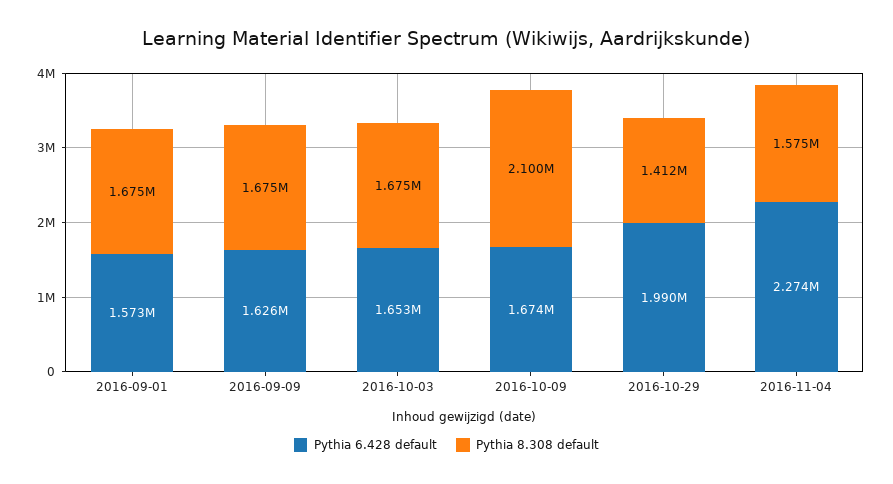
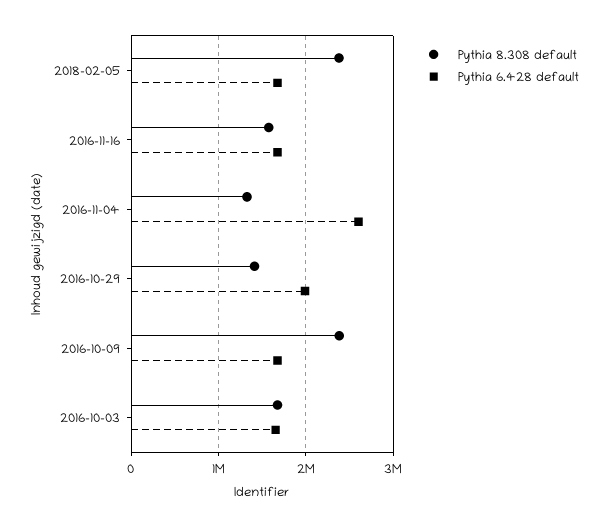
Pythia 6.428 default, 2016-09-01: 1573000 -> none
Pythia 8.308 default, 2016-09-01: 1675000 -> none
Pythia 6.428 default, 2016-09-09: 1626000 -> none
Pythia 8.308 default, 2016-09-09: 1675000 -> none
Pythia 8.308 default, 2016-10-09: 2100000 -> 2400000
Pythia 6.428 default, 2016-11-04: 2274000 -> 2600000
Pythia 8.308 default, 2016-11-04: 1575000 -> 1300000
Pythia 8.308 default, 2018-02-05: none -> 2400000
Pythia 6.428 default, 2018-02-05: none -> 1700000
Pythia 8.308 default, 2016-11-16: none -> 1600000
Pythia 6.428 default, 2016-11-16: none -> 1700000

